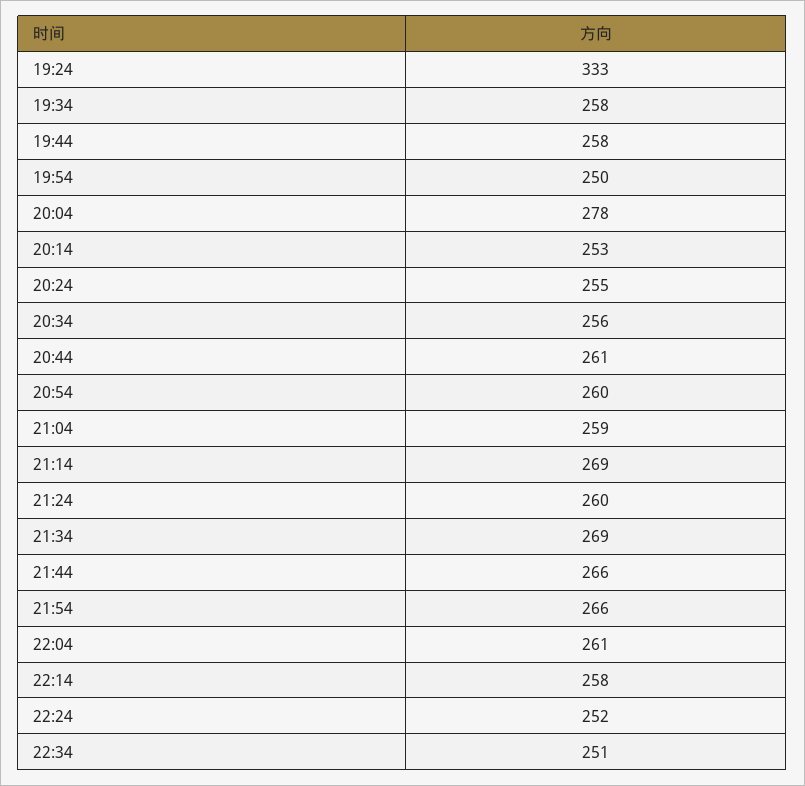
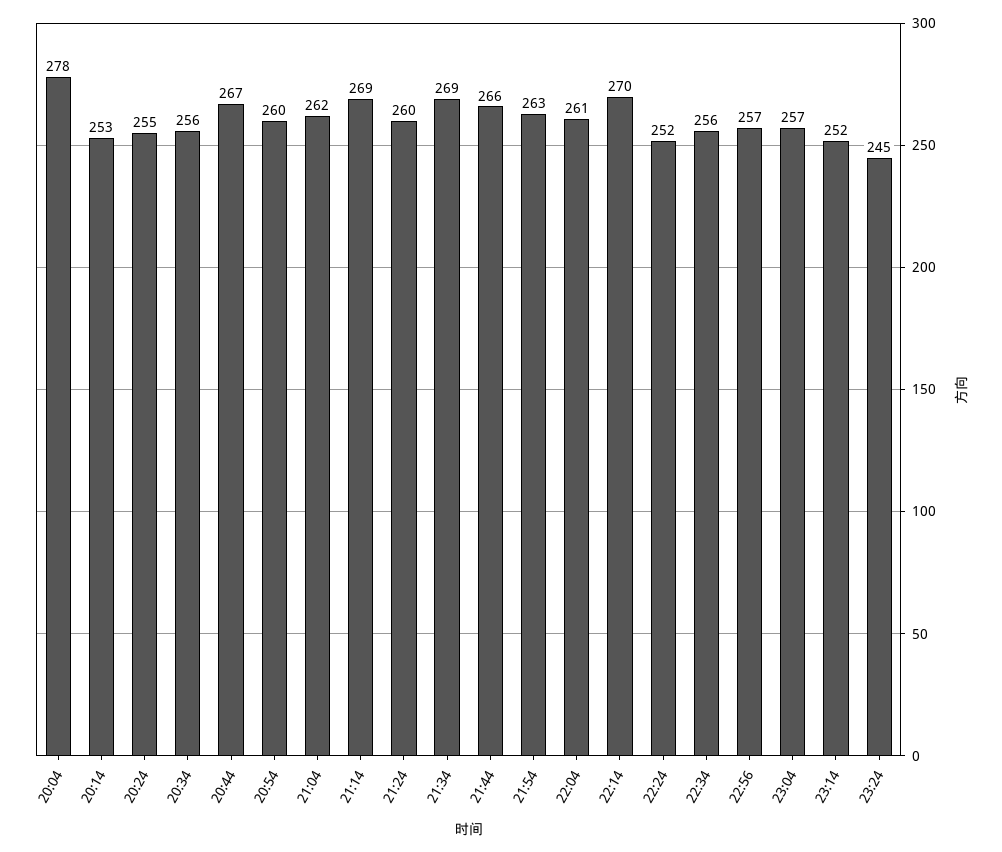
19:24: 333 -> none
19:34: 258 -> none
19:44: 258 -> none
19:54: 250 -> none
20:44: 261 -> 267
21:04: 259 -> 262
21:54: 266 -> 263
22:14: 258 -> 270
22:34: 251 -> 256
22:56: none -> 257
23:04: none -> 257
23:14: none -> 252
23:24: none -> 245

